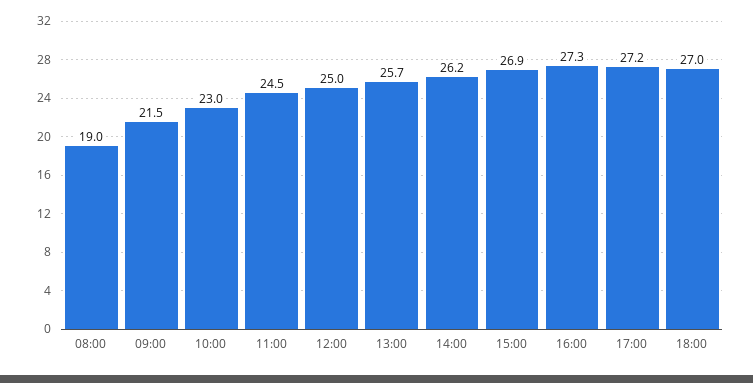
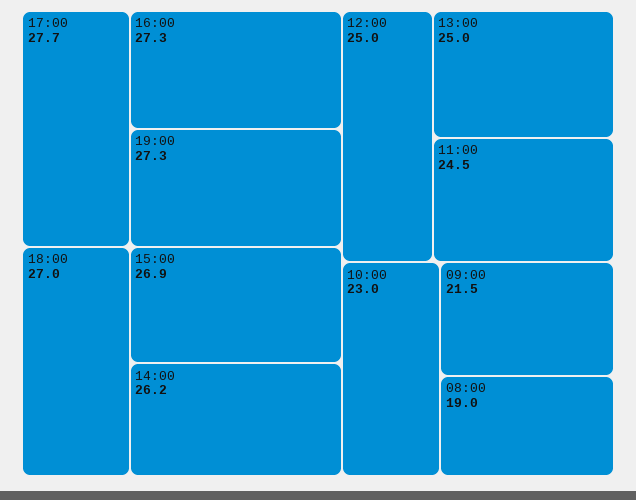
13:00: 25.7 -> 25
17:00: 27.2 -> 27.7
19:00: none -> 27.3

